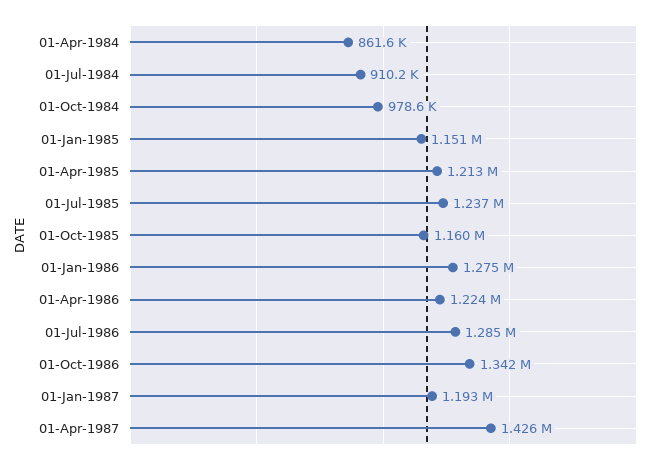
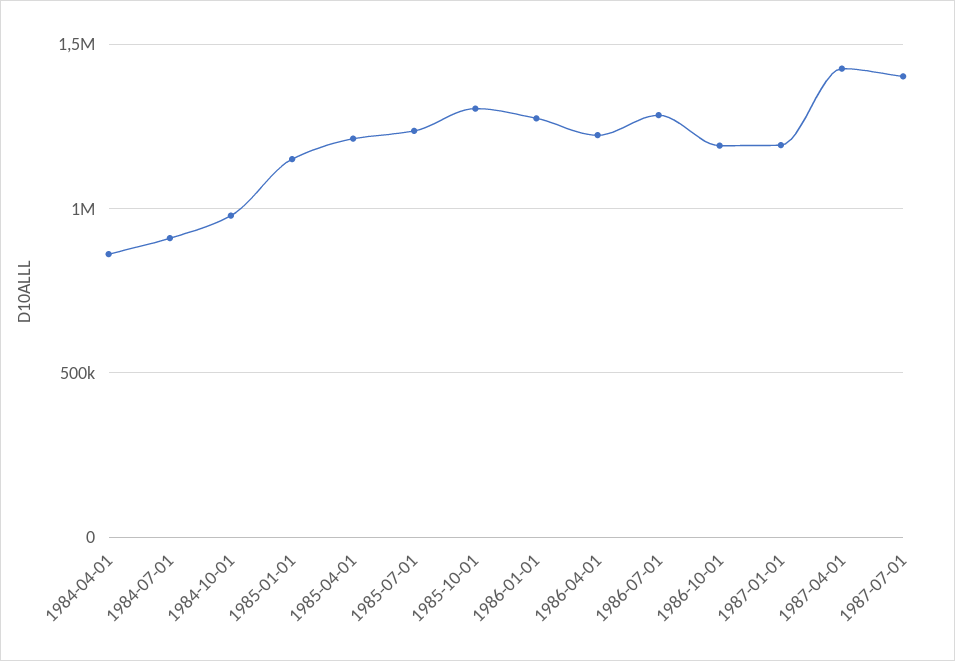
01-Oct-1985: 1160000 -> 1300000
01-Oct-1986: 1342000 -> 1200000
1987-07-01: none -> 1400000

